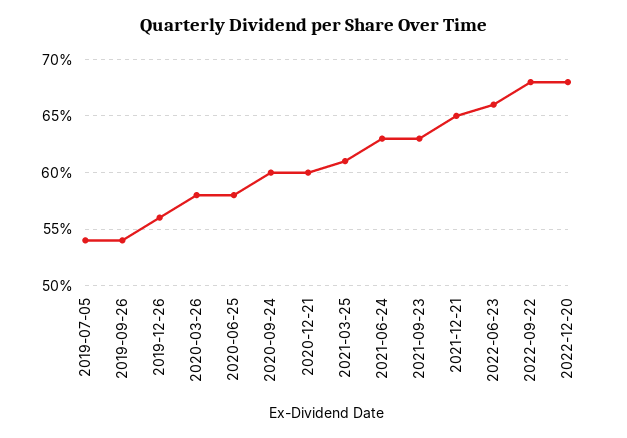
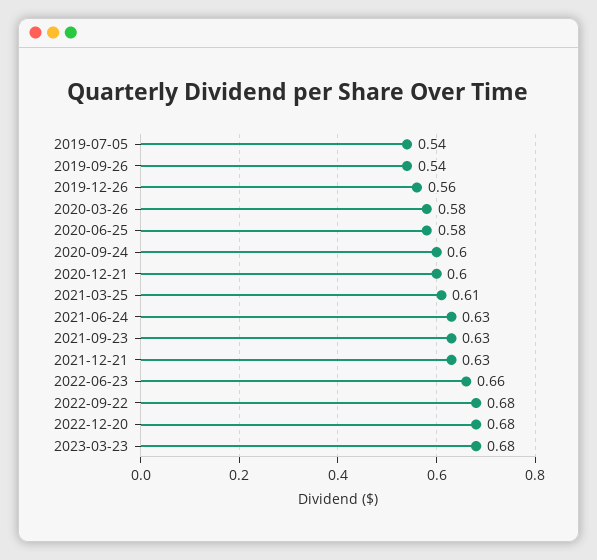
2021-12-21: 0.65 -> 0.63
2023-03-23: none -> 0.68

